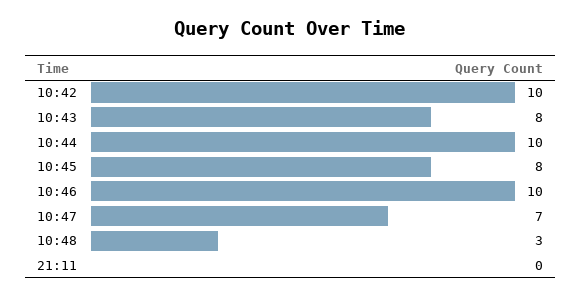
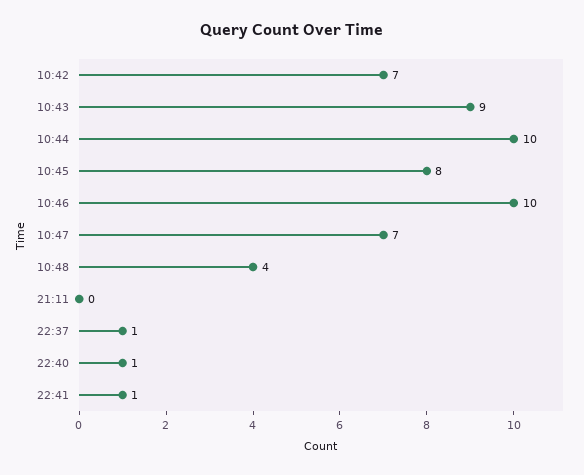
10:42: 10 -> 7
10:43: 8 -> 9
10:48: 3 -> 4
22:37: none -> 1
22:40: none -> 1
22:41: none -> 1

